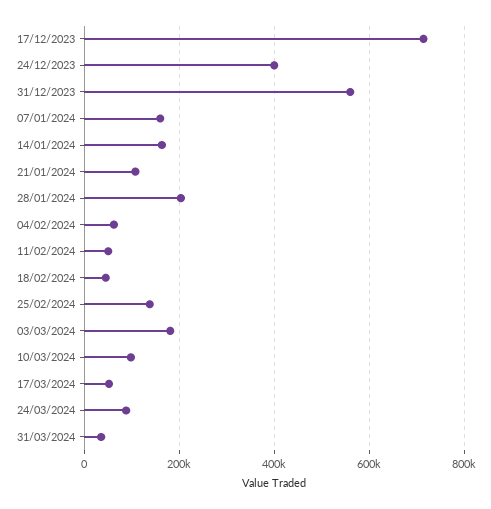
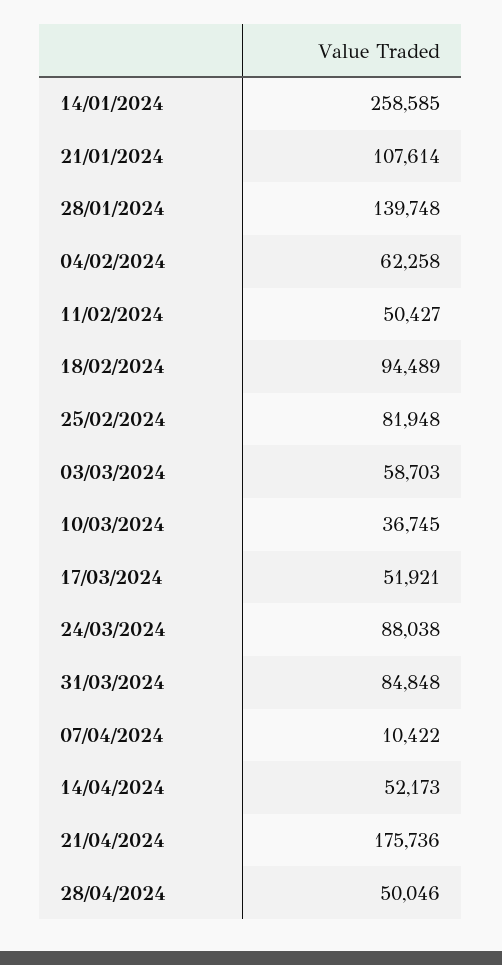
17/12/2023: 720000 -> none
24/12/2023: 400000 -> none
31/12/2023: 560000 -> none
07/01/2024: 160000 -> none
14/01/2024: 160000 -> 258585
28/01/2024: 200000 -> 139748
18/02/2024: 40000 -> 94489
25/02/2024: 140000 -> 81948
03/03/2024: 180000 -> 58703
10/03/2024: 100000 -> 36745
31/03/2024: 40000 -> 84848
07/04/2024: none -> 10422
14/04/2024: none -> 52173
21/04/2024: none -> 175736
28/04/2024: none -> 50046

